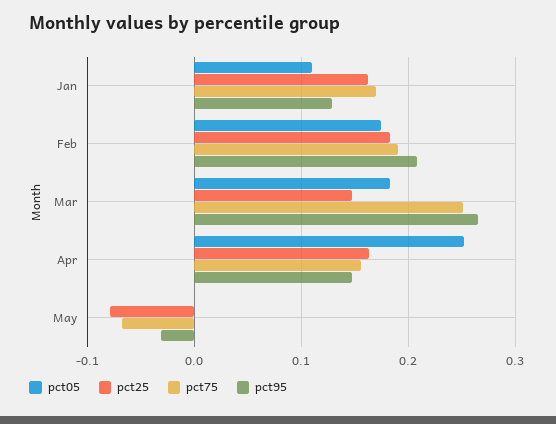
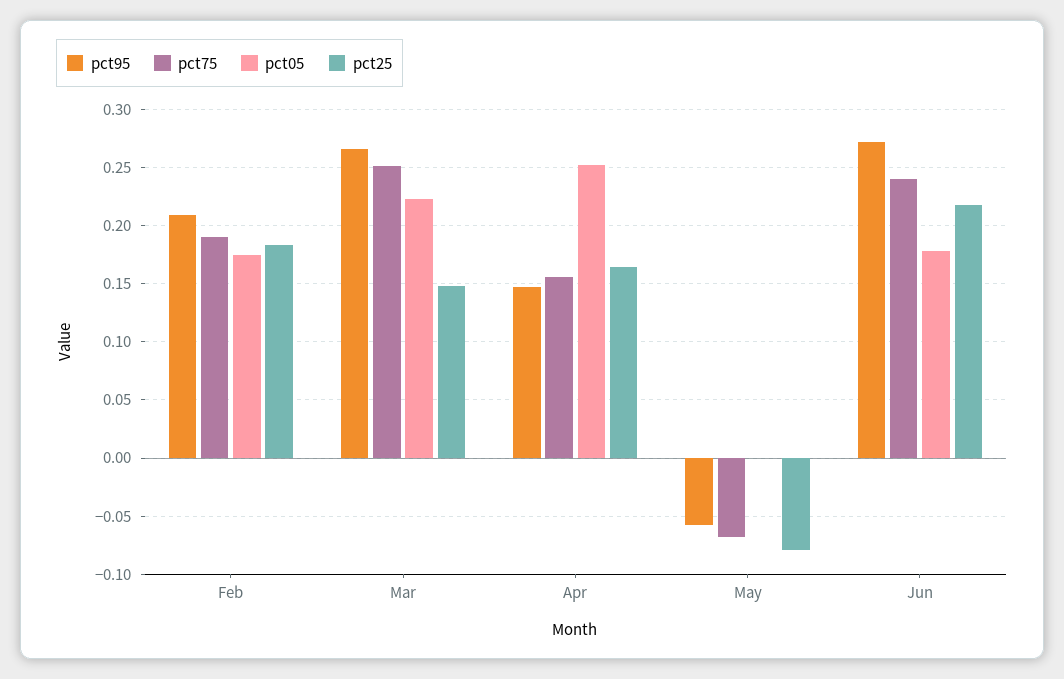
pct05, Jan: 0.11 -> none
pct25, Jan: 0.16 -> none
pct75, Jan: 0.17 -> none
pct95, Jan: 0.13 -> none
pct05, Mar: 0.18 -> 0.22
pct95, May: -0.03 -> -0.06
pct95, Jun: none -> 0.27
pct75, Jun: none -> 0.24
pct05, Jun: none -> 0.18
pct25, Jun: none -> 0.22

